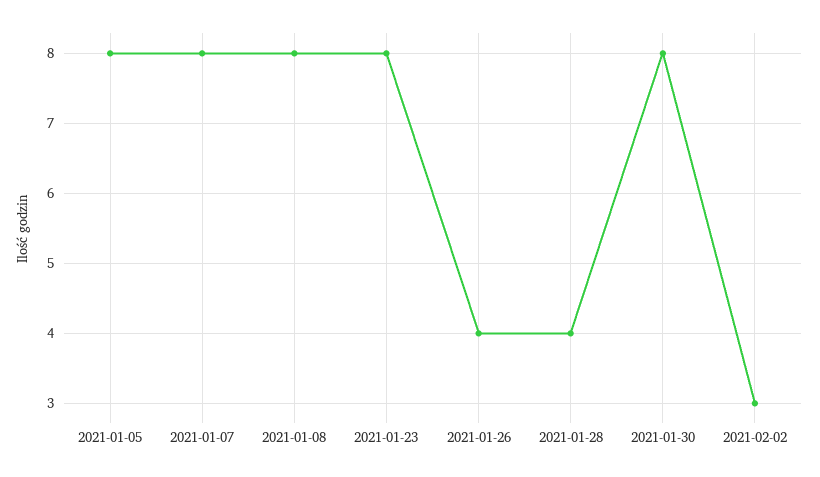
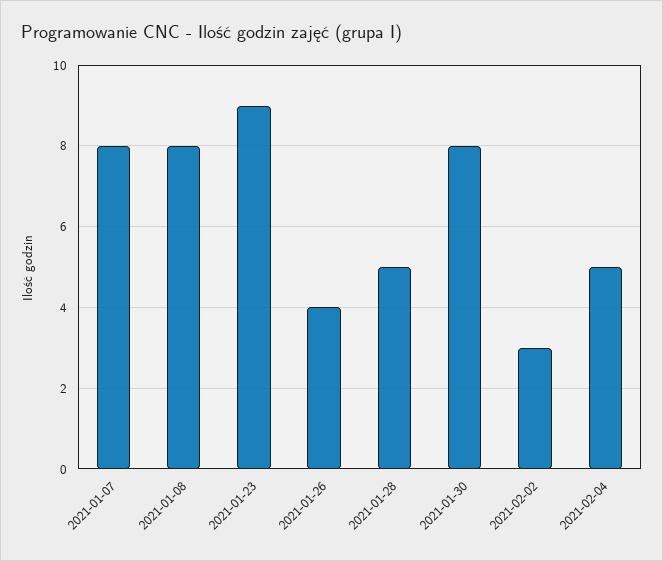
2021-01-05: 8 -> none
2021-01-23: 8 -> 9
2021-01-28: 4 -> 5
2021-02-04: none -> 5

